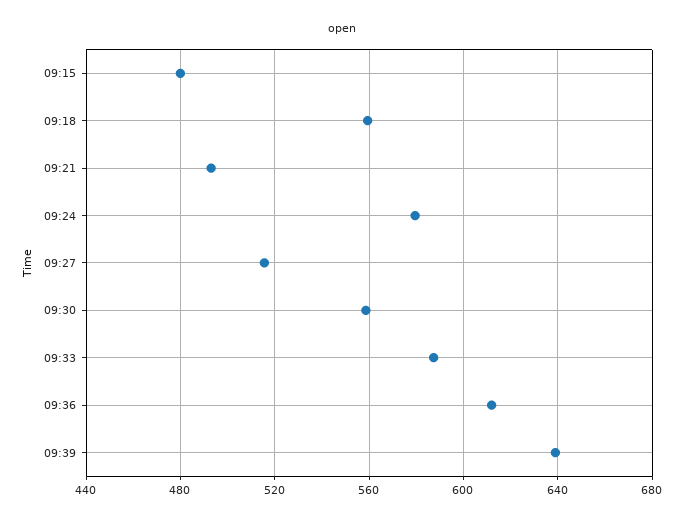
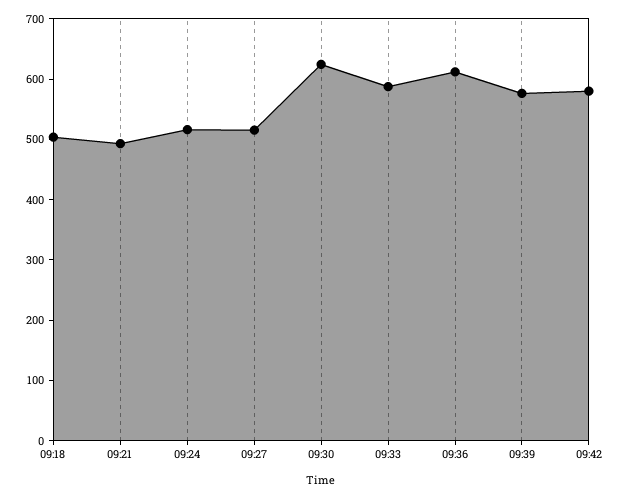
09:15: 480 -> none
09:18: 560 -> 500
09:24: 580 -> 520
09:30: 560 -> 620
09:39: 640 -> 580
09:42: none -> 580

